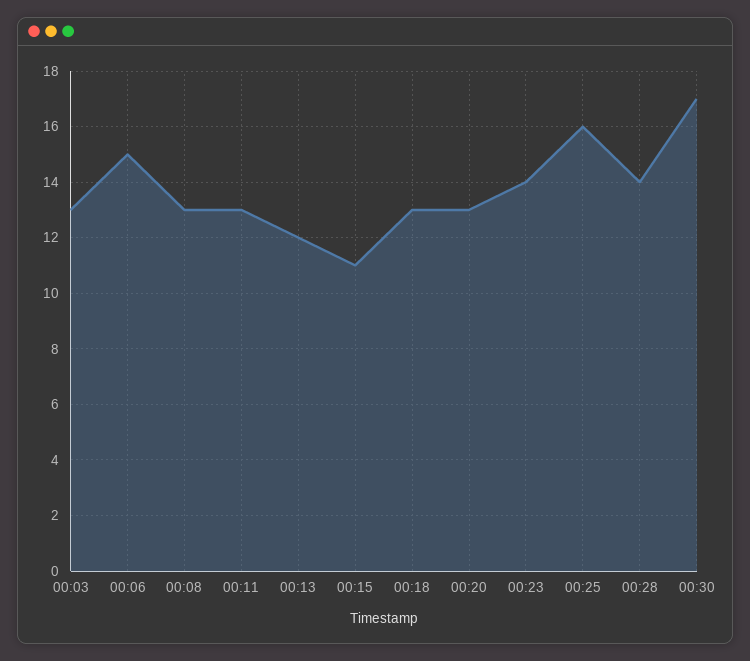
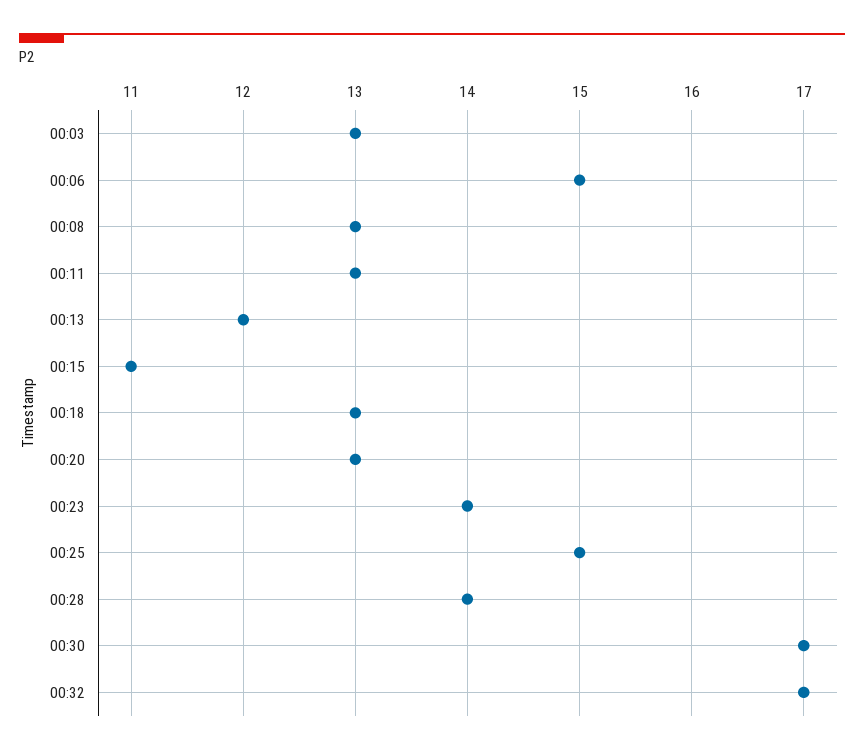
00:25: 16 -> 15
00:32: none -> 17

